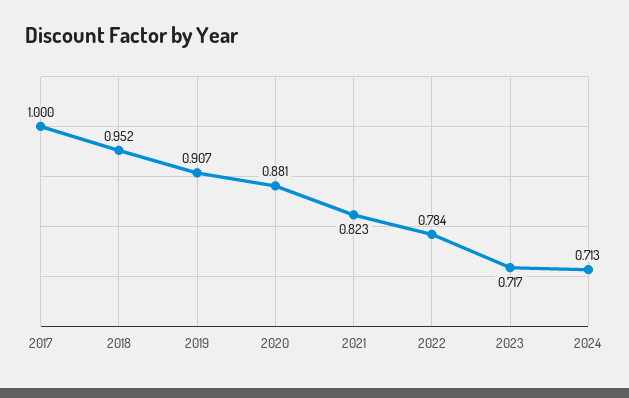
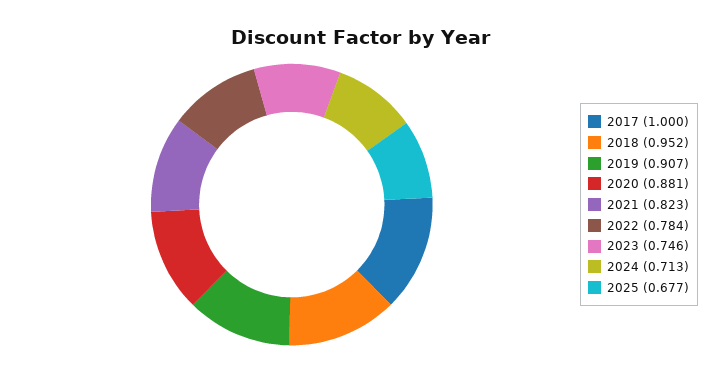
2023: 0.717 -> 0.746
2025: none -> 0.677

